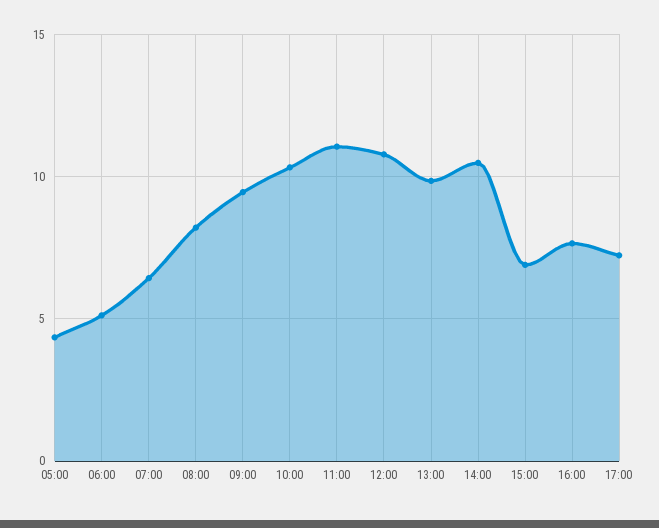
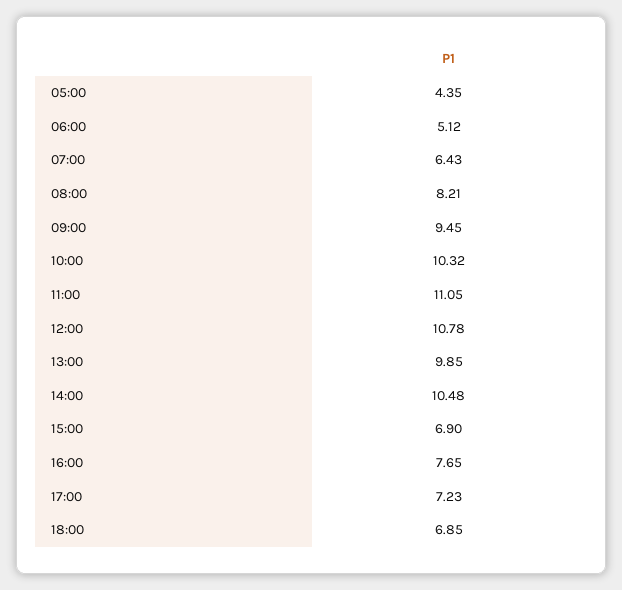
18:00: none -> 6.85

